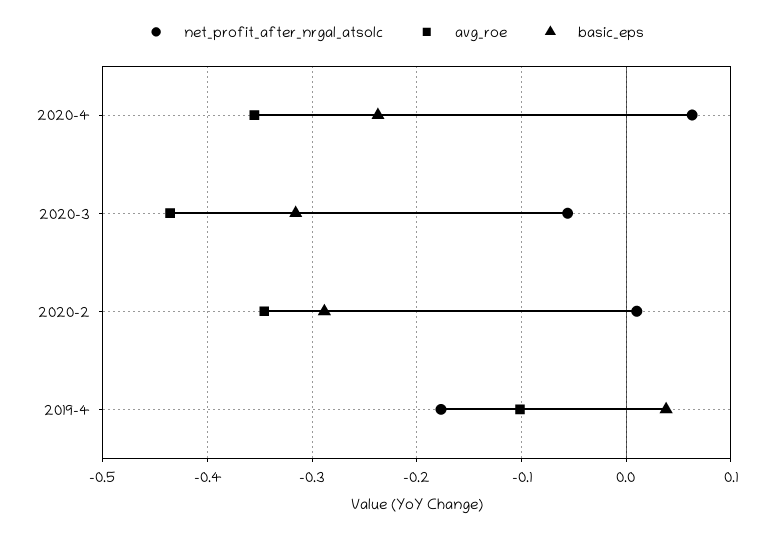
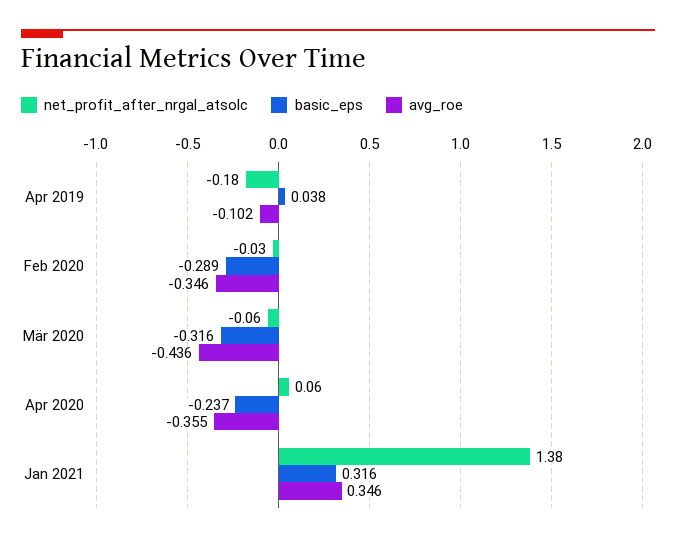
net_profit_after_nrgal_atsolc, 2020-2: 0.01 -> -0.03
net_profit_after_nrgal_atsolc, Jan 2021: none -> 1.38
basic_eps, Jan 2021: none -> 0.316
avg_roe, Jan 2021: none -> 0.346

